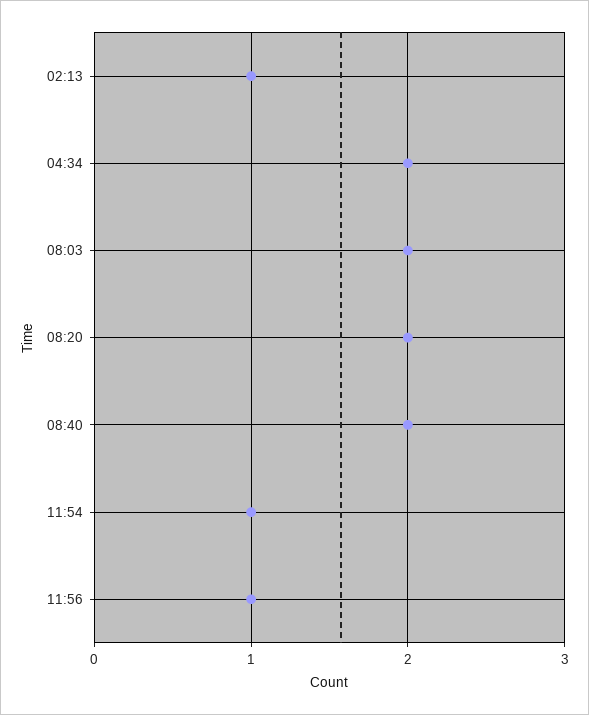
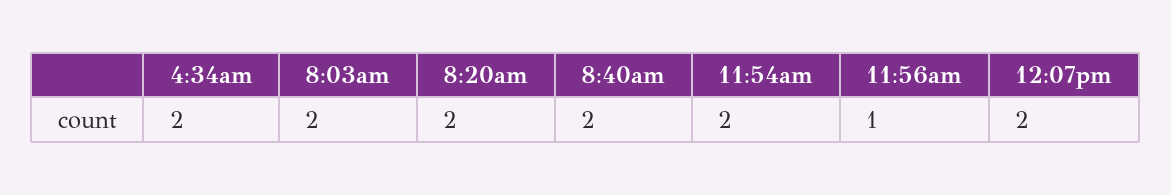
02:13: 1 -> none
11:54: 1 -> 2
12:07pm: none -> 2

